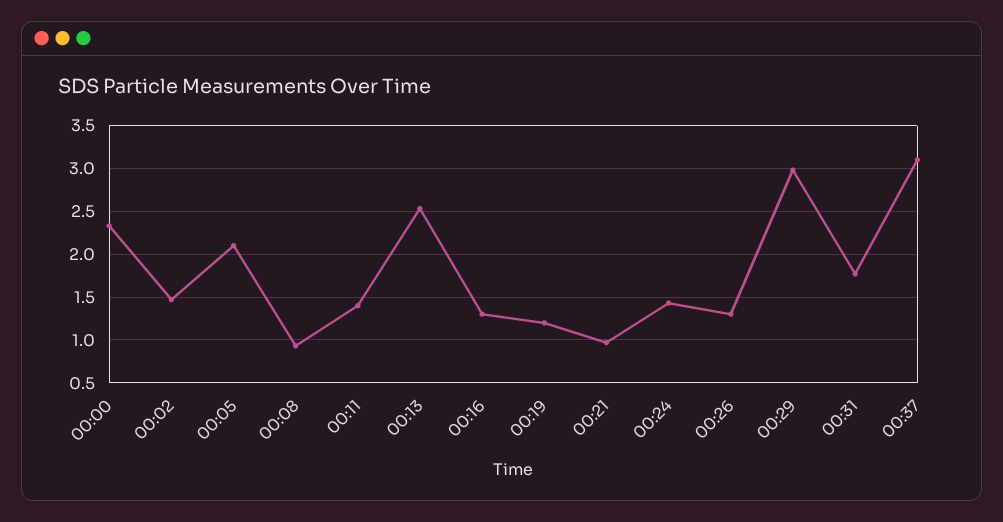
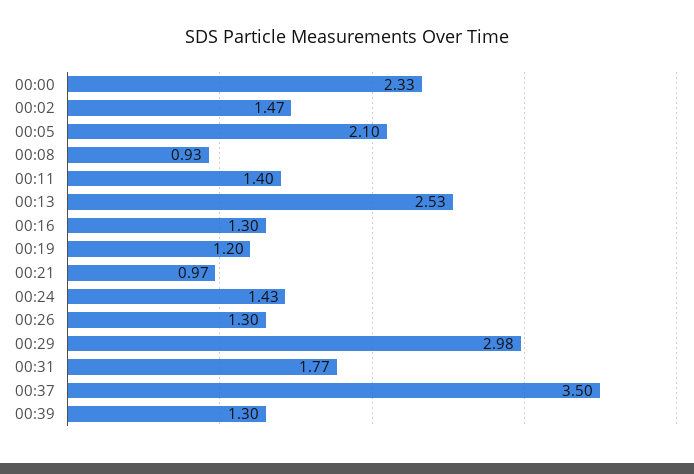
00:37: 3.1 -> 3.5
00:39: none -> 1.3

